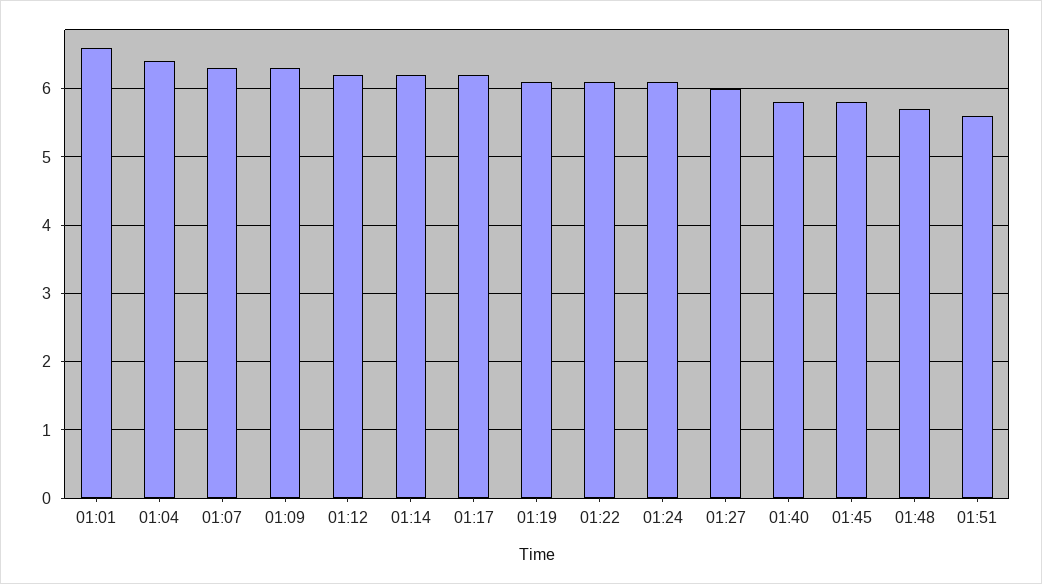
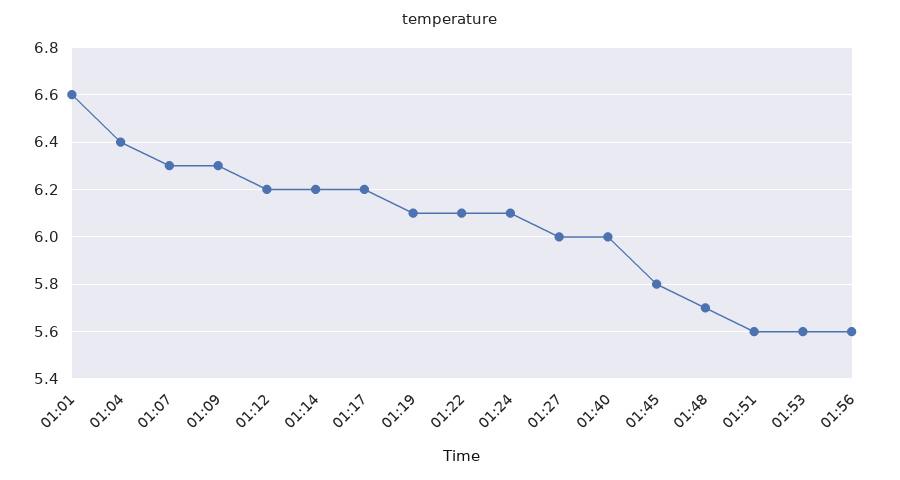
01:40: 5.8 -> 6
01:53: none -> 5.6
01:56: none -> 5.6

